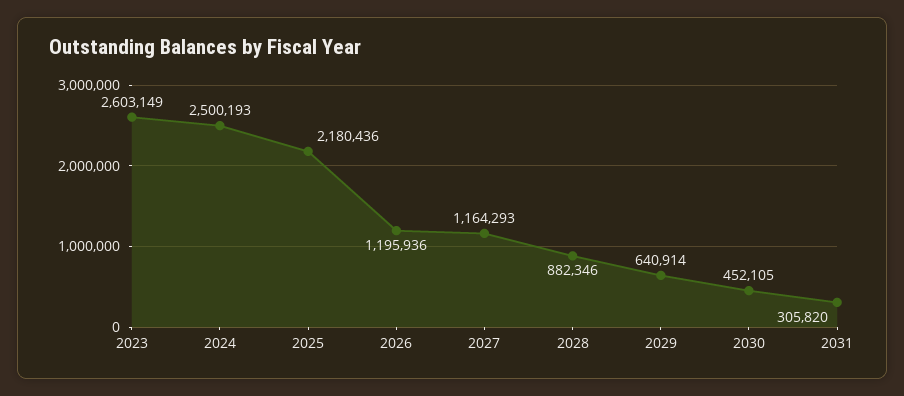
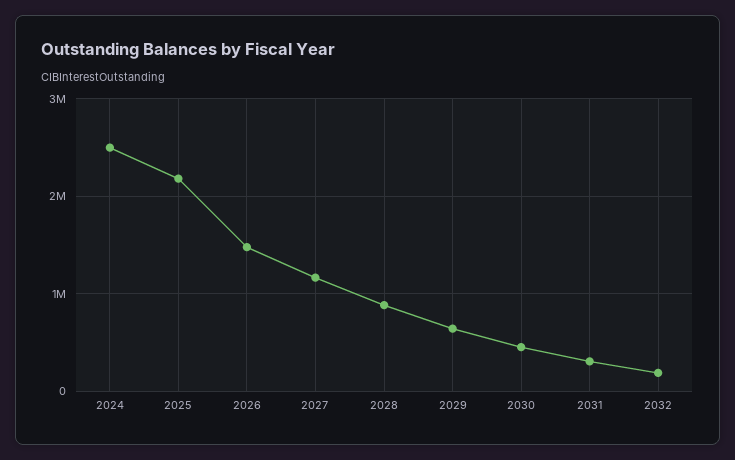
2023: 2603149 -> none
2026: 1195936 -> 1500000
2032: none -> 200000

